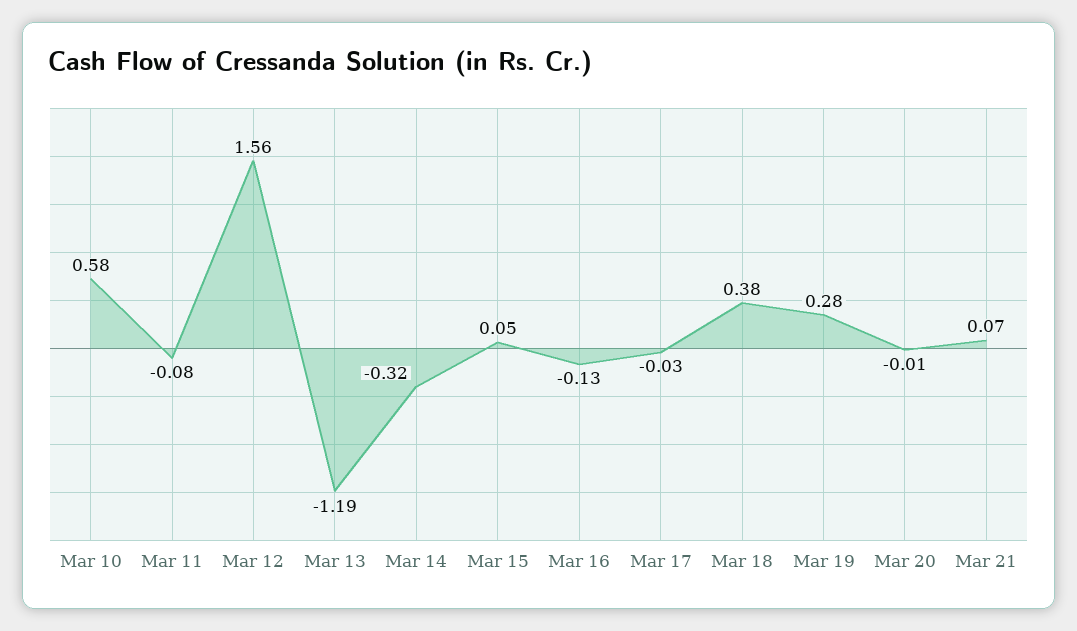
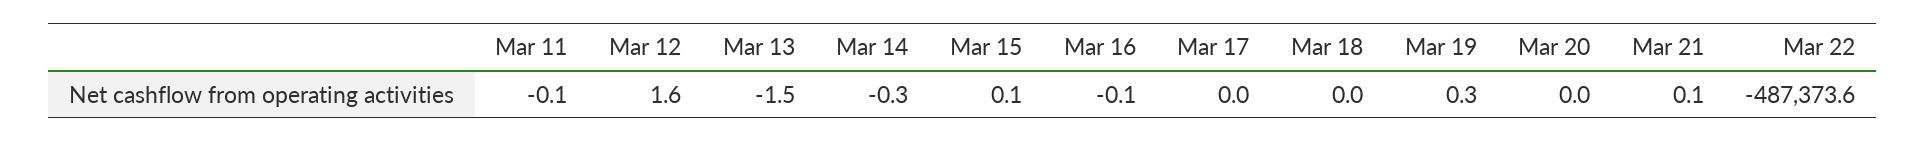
Mar 10: 0.58 -> none
Mar 13: -1.19 -> -1.5
Mar 18: 0.38 -> 0
Mar 22: none -> -487373.6

